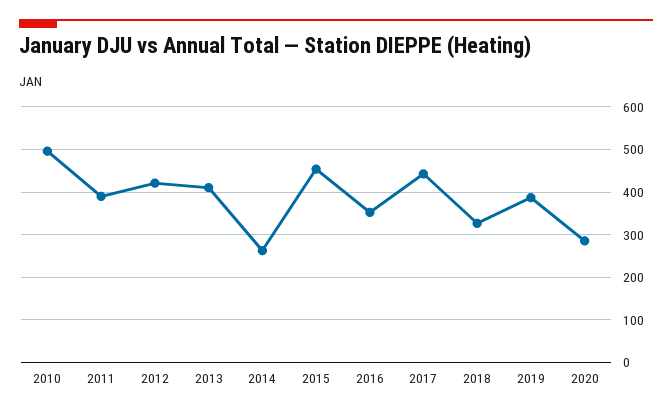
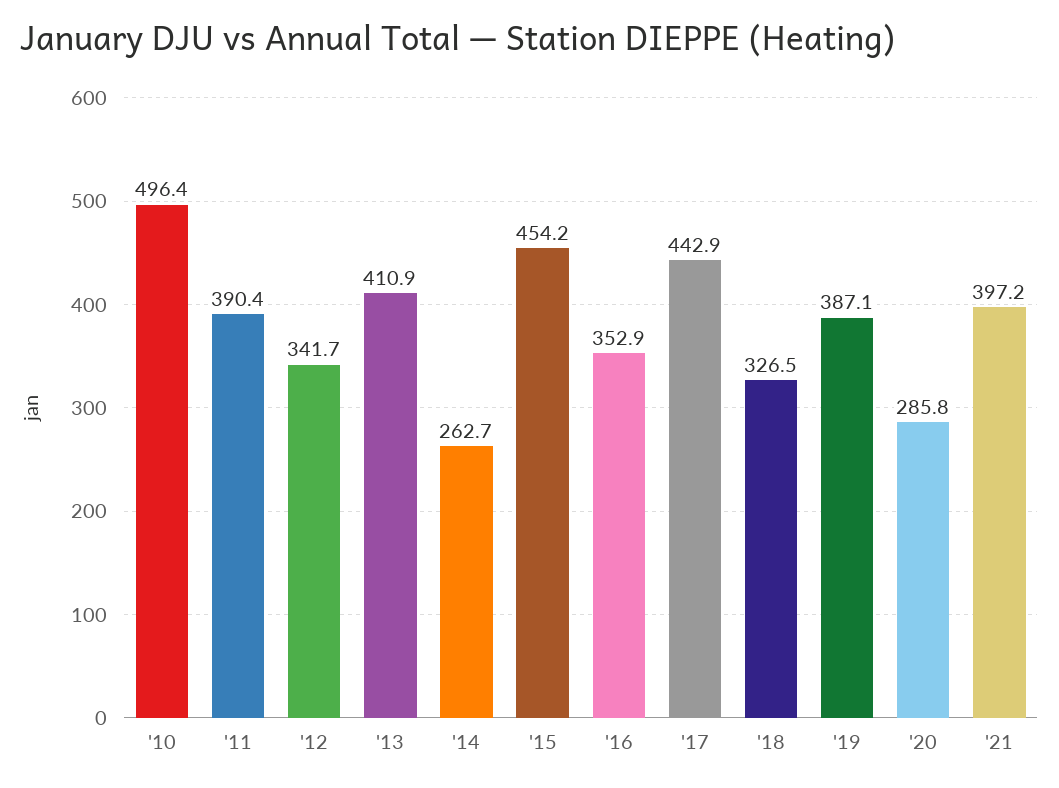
2012: 420 -> 341.7
'21: none -> 397.2

